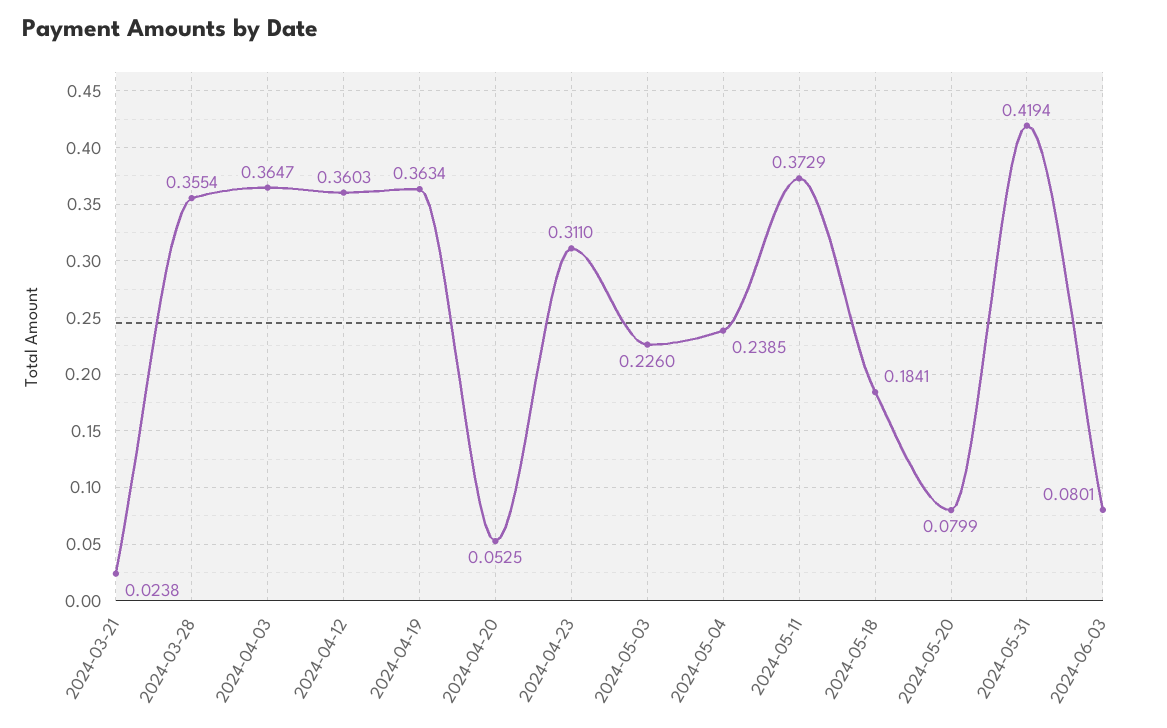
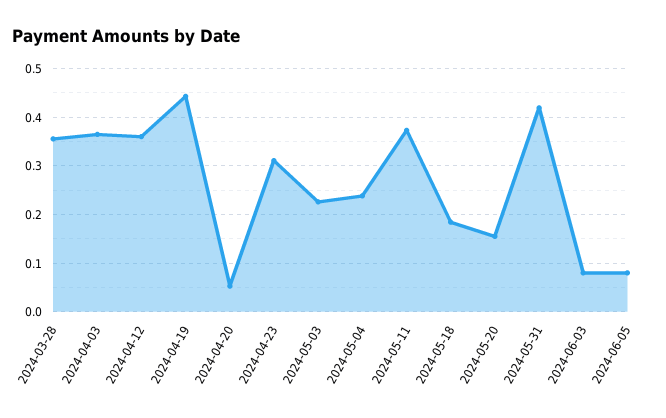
2024-03-21: 0.0238 -> none
2024-04-19: 0.3634 -> 0.44
2024-05-20: 0.0799 -> 0.16
2024-06-05: none -> 0.08

